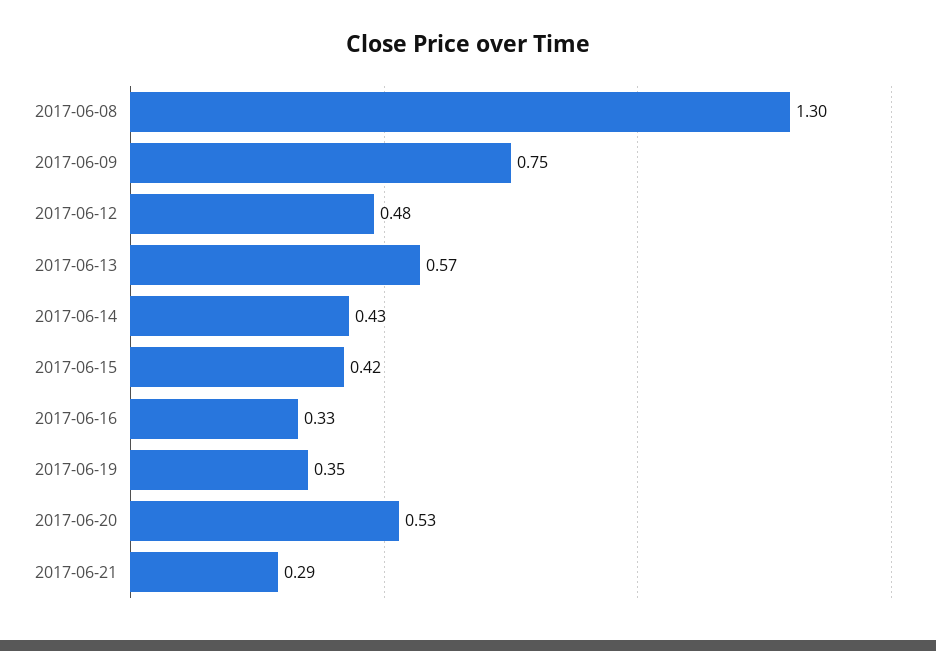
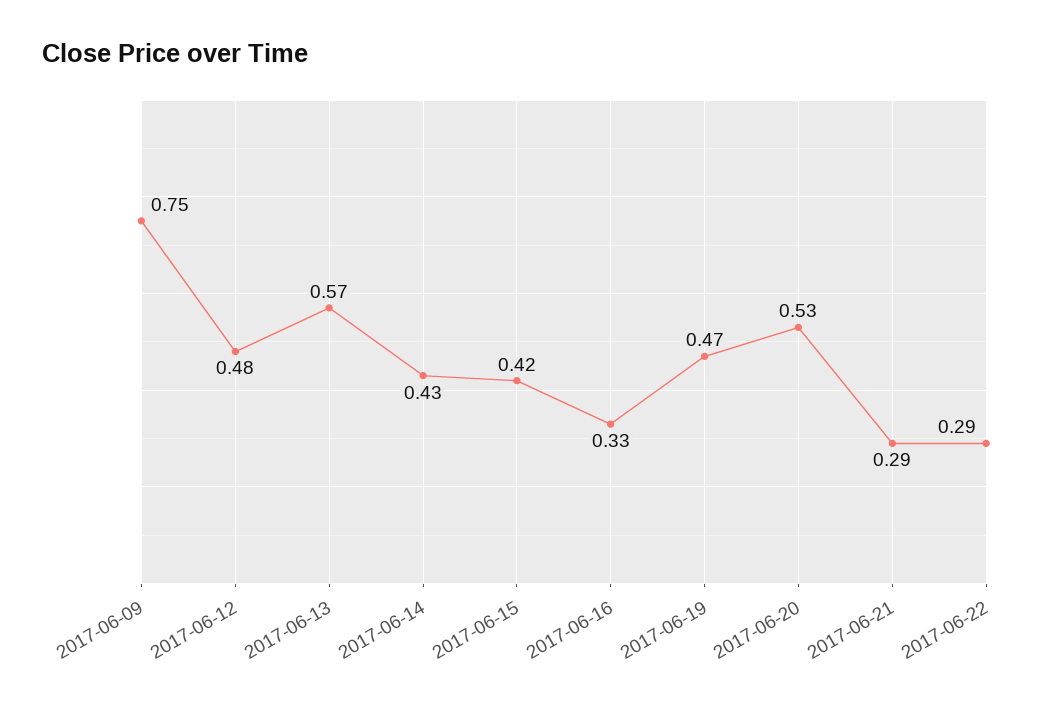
2017-06-08: 1.3 -> none
2017-06-19: 0.35 -> 0.47
2017-06-22: none -> 0.29

